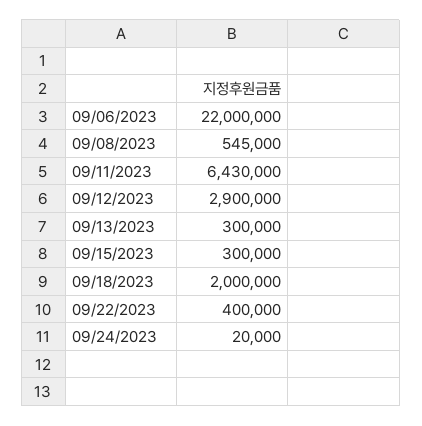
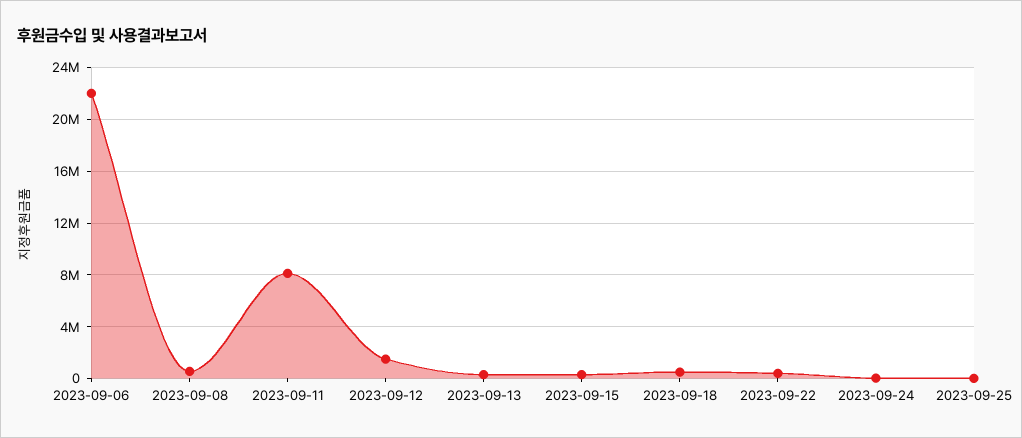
09/11/2023: 6430000 -> 8000000
09/12/2023: 2900000 -> 1500000
09/18/2023: 2000000 -> 500000
2023-09-25: none -> 0

